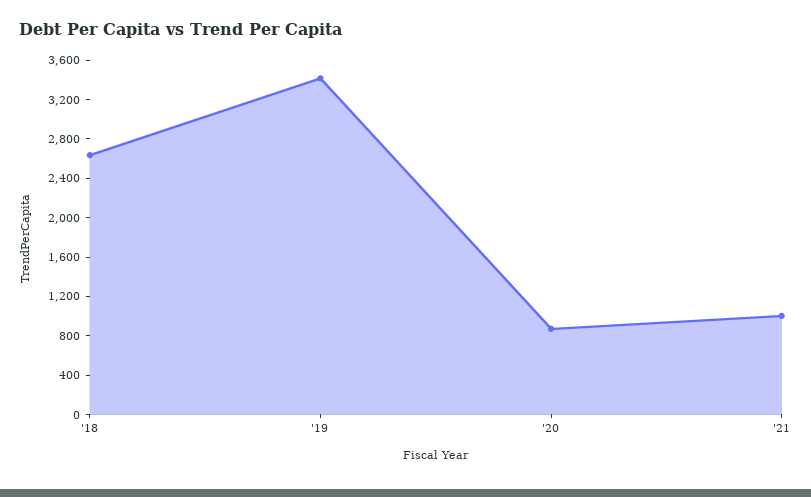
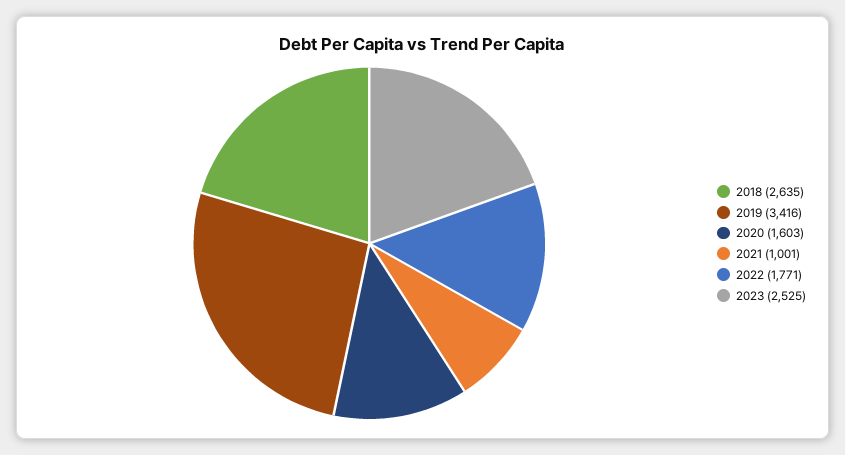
'20: 900 -> 1603
2022: none -> 1771
2023: none -> 2525

